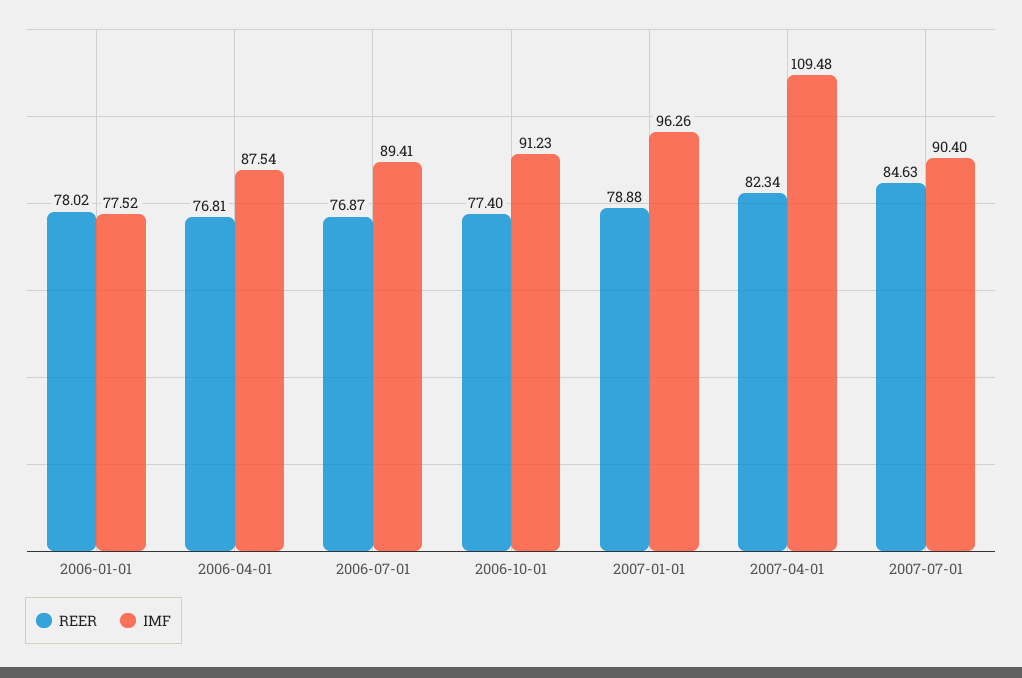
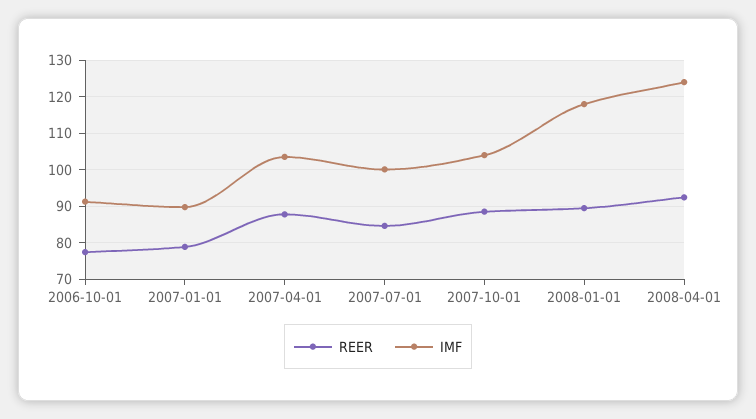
REER, 2006-01-01: 78.02 -> none
IMF, 2006-01-01: 77.52 -> none
REER, 2006-04-01: 76.81 -> none
IMF, 2006-04-01: 87.54 -> none
REER, 2006-07-01: 76.87 -> none
IMF, 2006-07-01: 89.41 -> none
IMF, 2007-01-01: 96.26 -> 90
REER, 2007-04-01: 82.34 -> 88
IMF, 2007-04-01: 109.48 -> 104
IMF, 2007-07-01: 90.4 -> 100
REER, 2007-10-01: none -> 88
IMF, 2007-10-01: none -> 104
REER, 2008-01-01: none -> 90
IMF, 2008-01-01: none -> 118
REER, 2008-04-01: none -> 92
IMF, 2008-04-01: none -> 124

